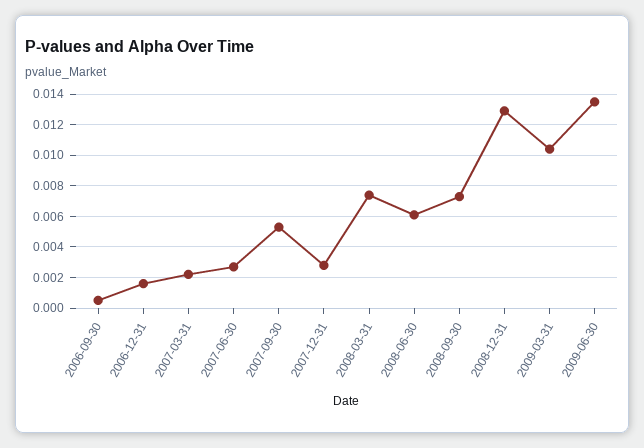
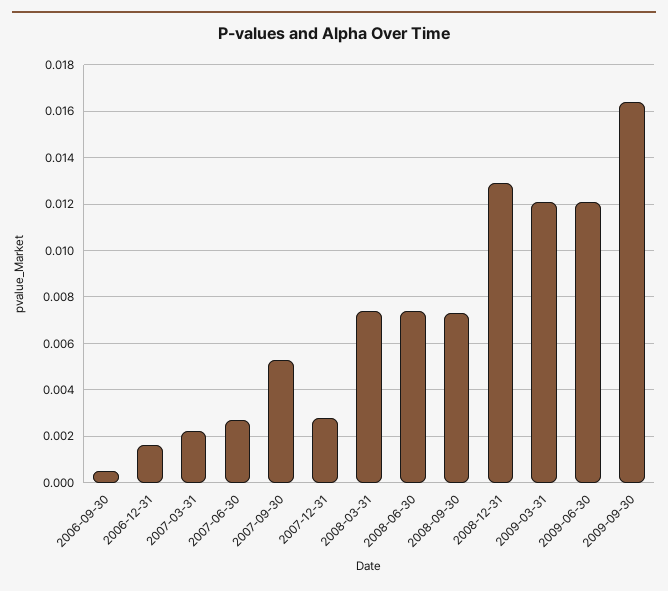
2008-06-30: 0.006 -> 0.0075
2009-03-31: 0.0105 -> 0.012
2009-06-30: 0.0135 -> 0.012
2009-09-30: none -> 0.0165

